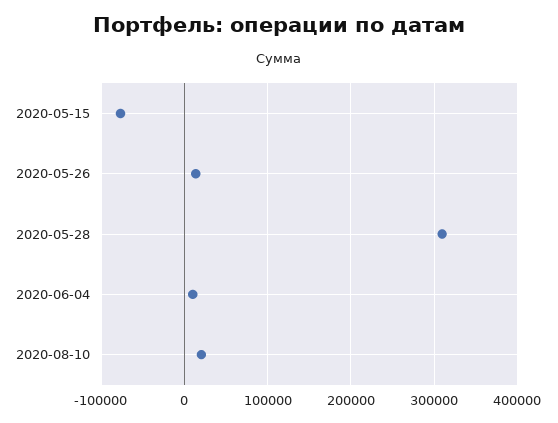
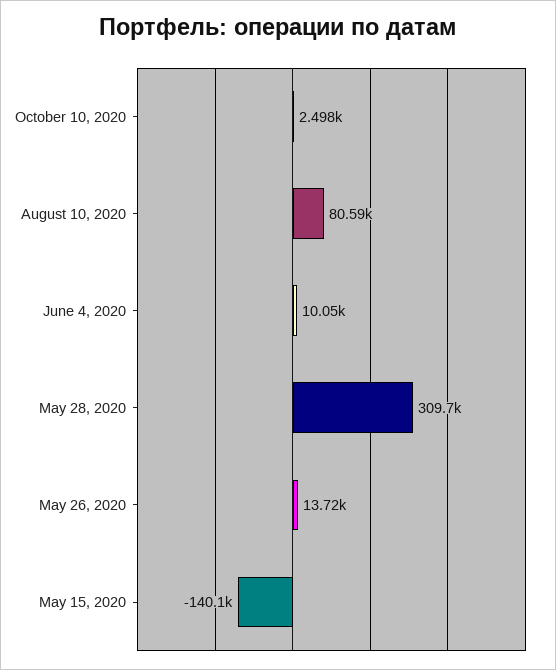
2020-05-15: -80000 -> -140100
2020-08-10: 20000 -> 80590
October 10, 2020: none -> 2498

